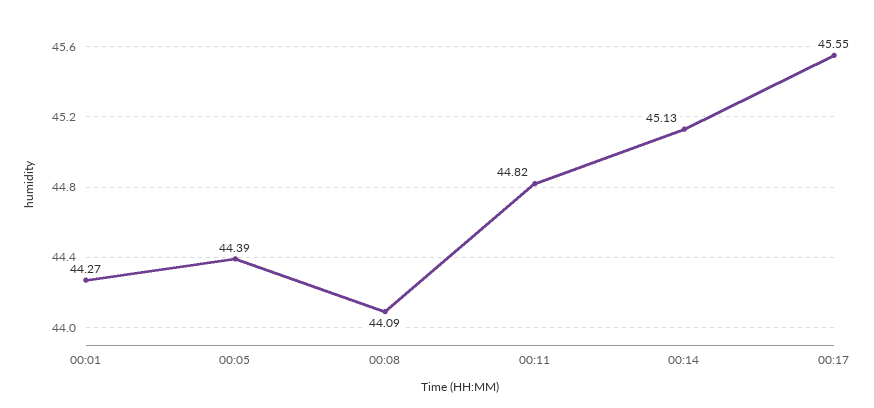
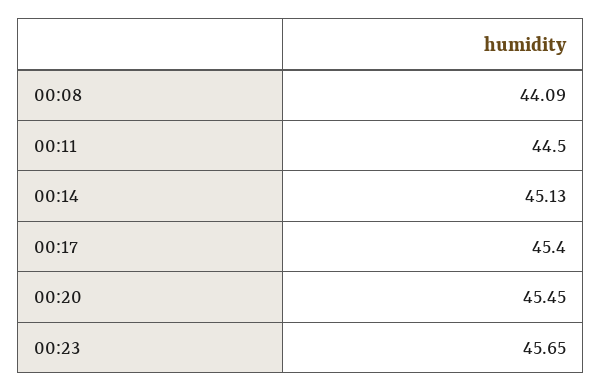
00:01: 44.27 -> none
00:05: 44.39 -> none
00:11: 44.82 -> 44.5
00:17: 45.55 -> 45.4
00:20: none -> 45.45
00:23: none -> 45.65

